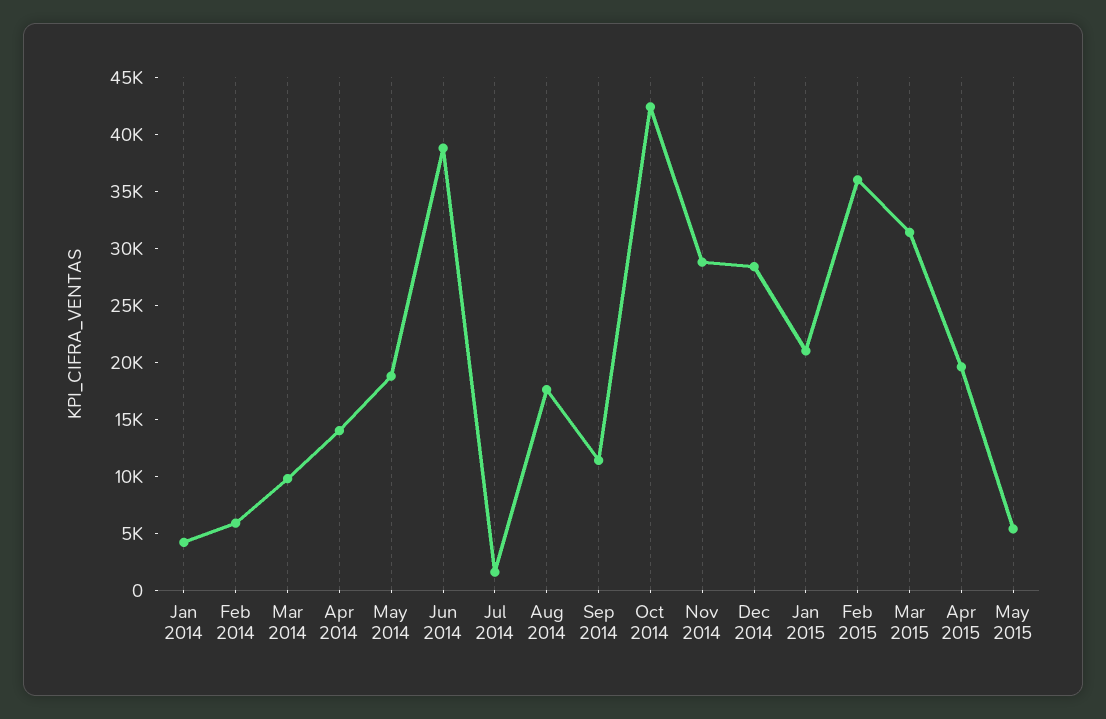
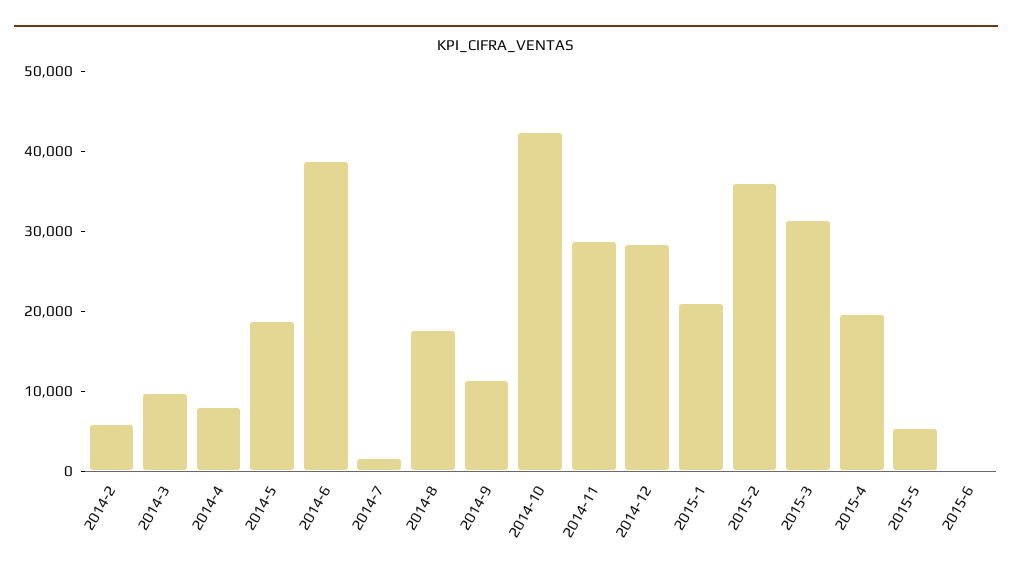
Jan 2014: 4000 -> none
Apr 2014: 14000 -> 8000
2015-6: none -> 0

